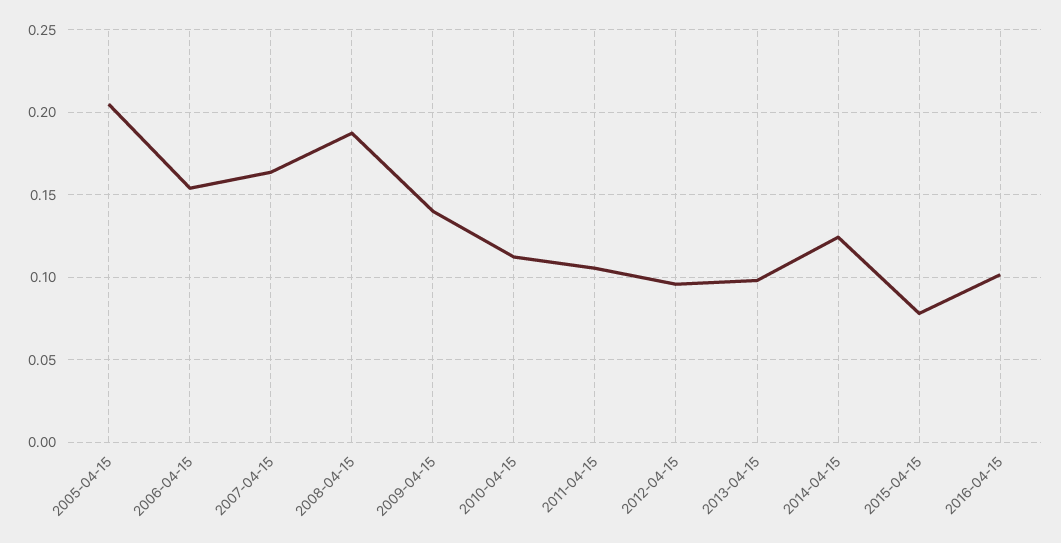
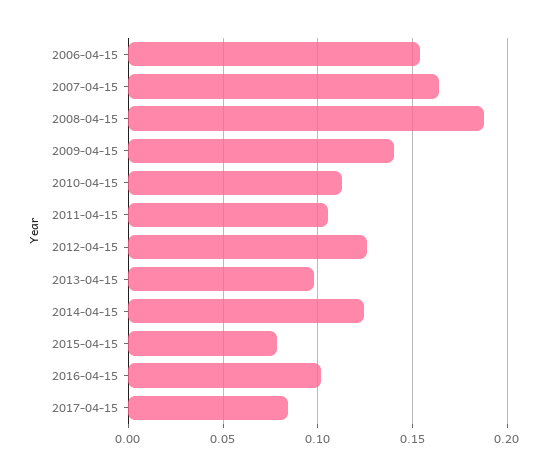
2005-04-15: 0.205 -> none
2012-04-15: 0.095 -> 0.125
2017-04-15: none -> 0.085

